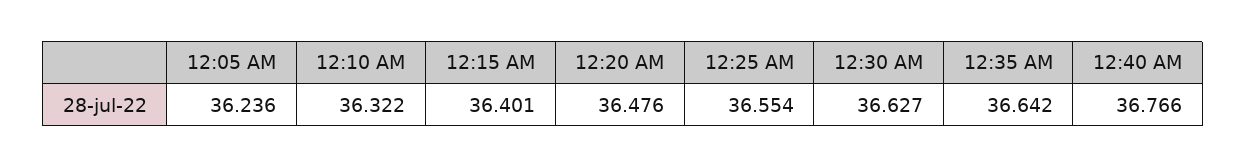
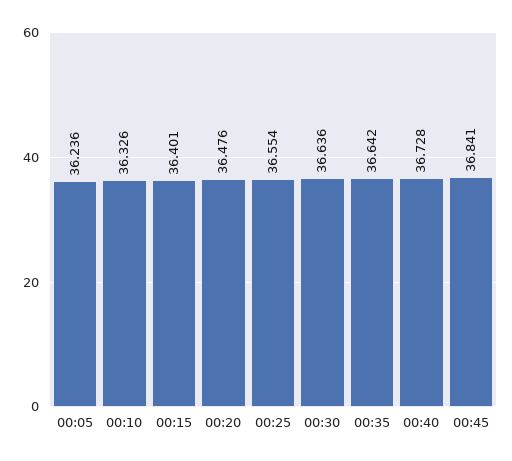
12:10 AM: 36.322 -> 36.326
12:30 AM: 36.627 -> 36.636
12:40 AM: 36.766 -> 36.728
00:45: none -> 36.841

